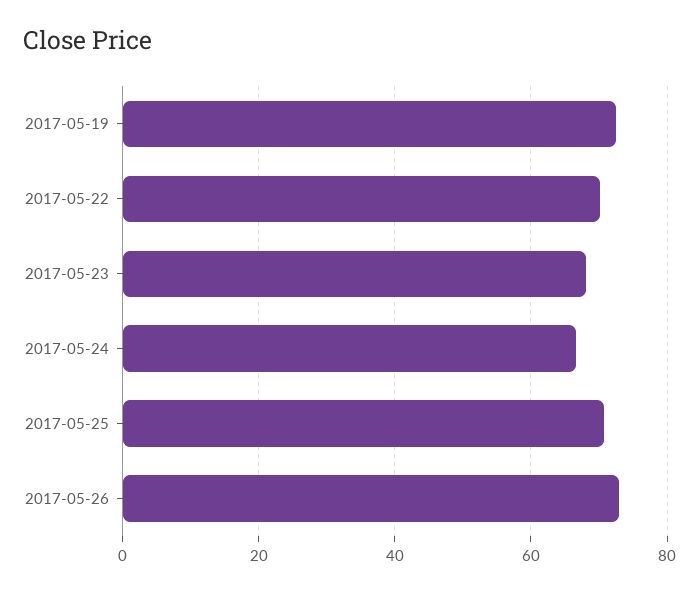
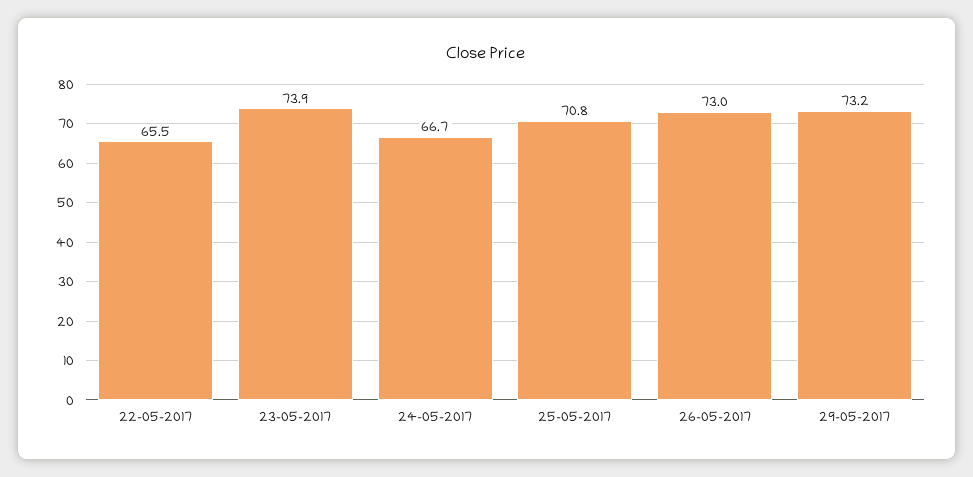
2017-05-19: 72 -> none
2017-05-22: 70 -> 65.5
2017-05-23: 68 -> 73.9
29-05-2017: none -> 73.2

